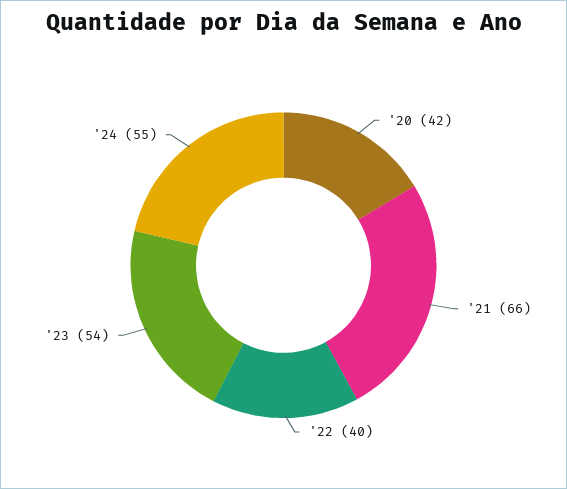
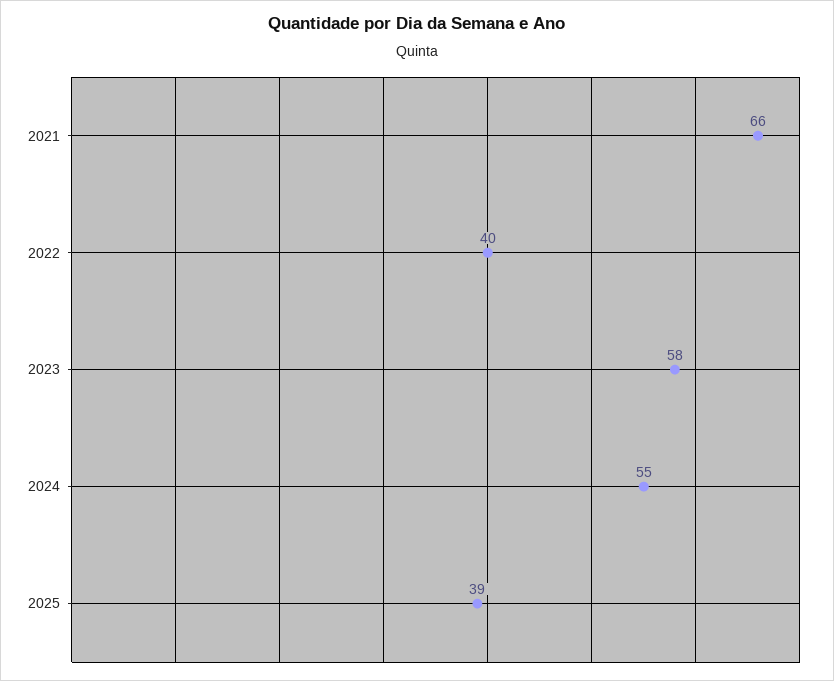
'20: 42 -> none
'23: 54 -> 58
2025: none -> 39

